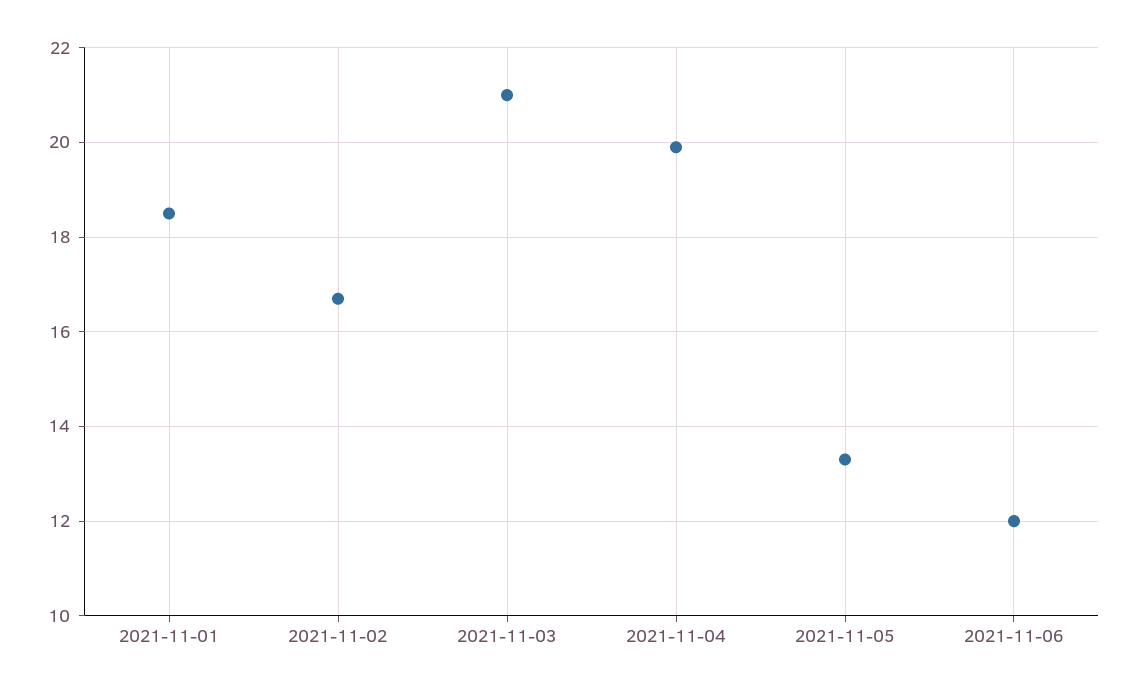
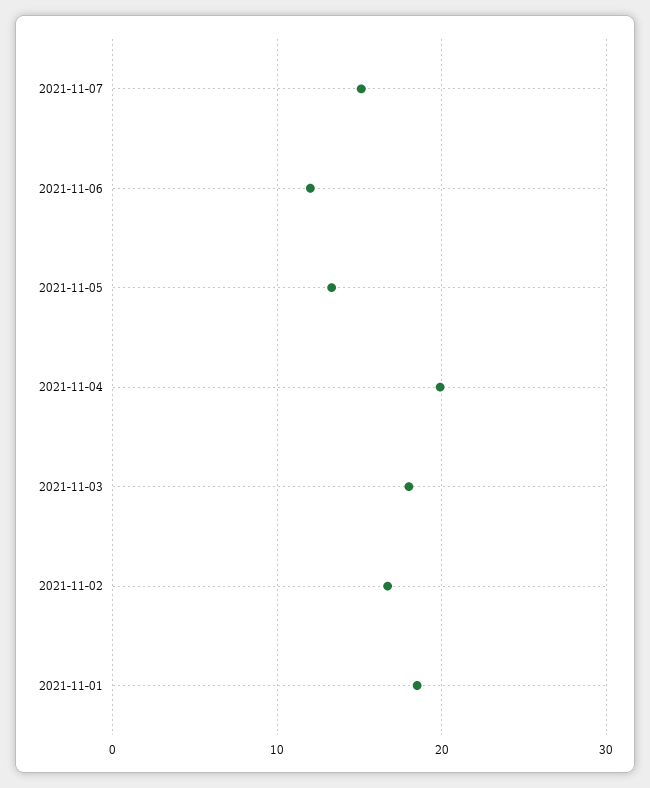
2021-11-03: 21 -> 18
2021-11-07: none -> 15

